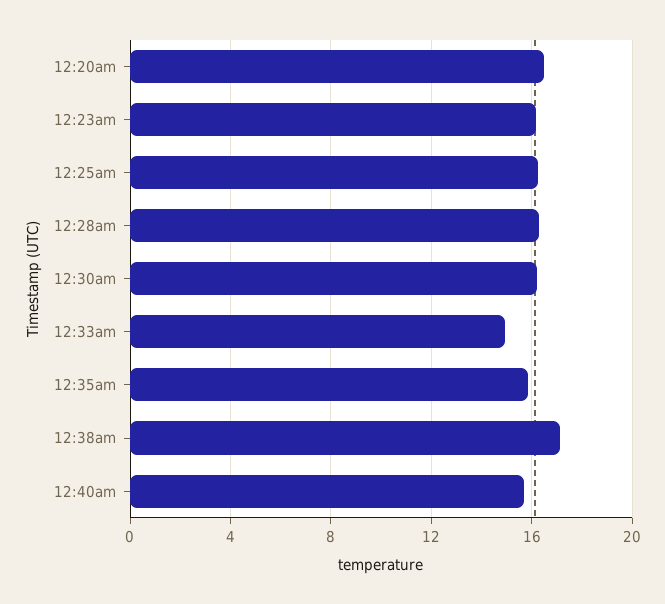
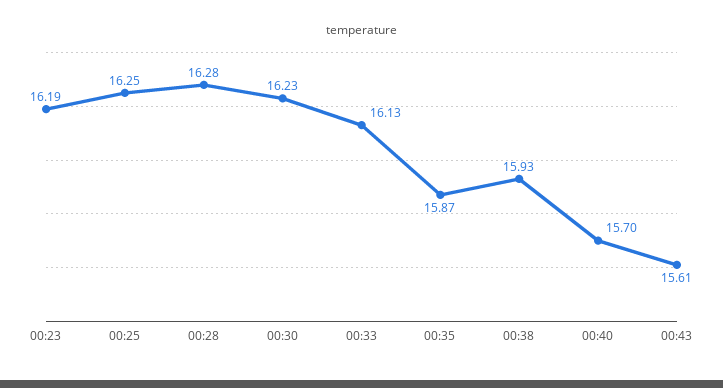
12:20am: 16.5 -> none
12:33am: 15 -> 16.13
12:38am: 17 -> 15.93
00:43: none -> 15.61

